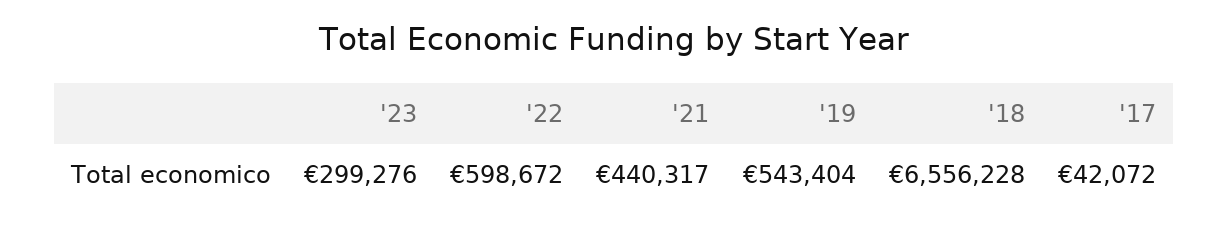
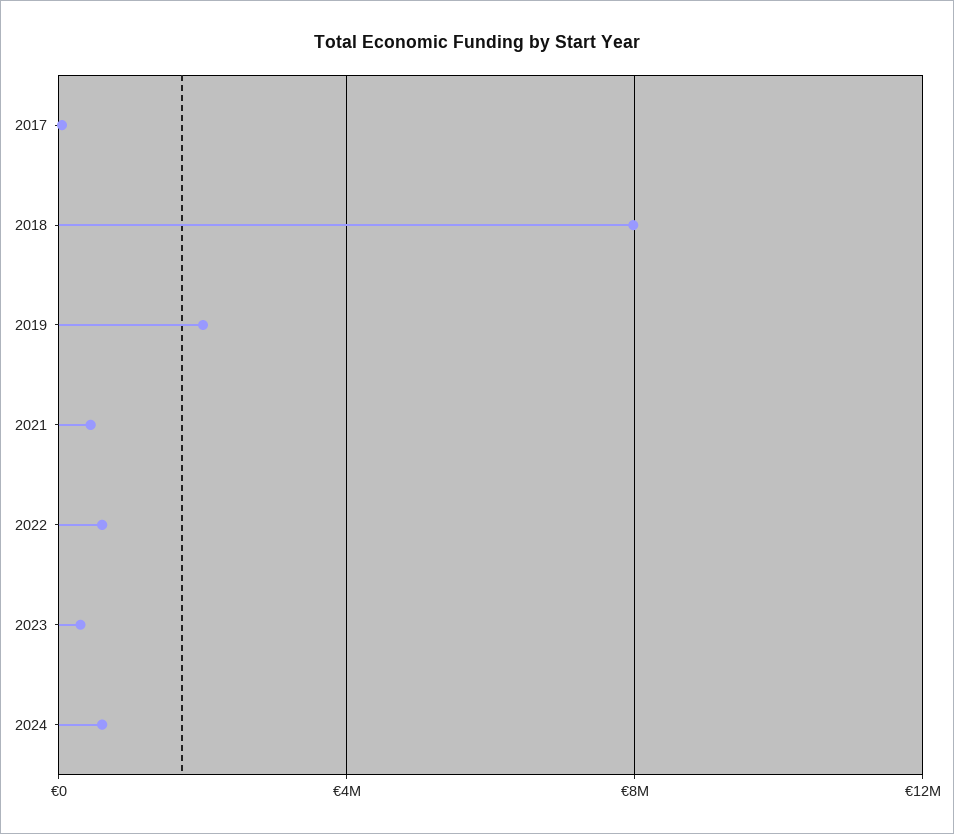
'19: 543404 -> 2000000
'18: 6556228 -> 8000000
2024: none -> 500000

